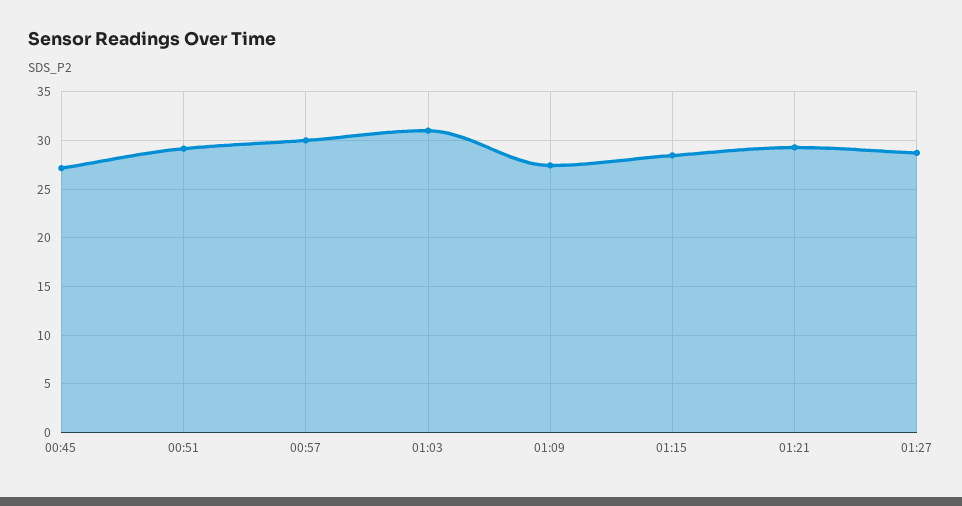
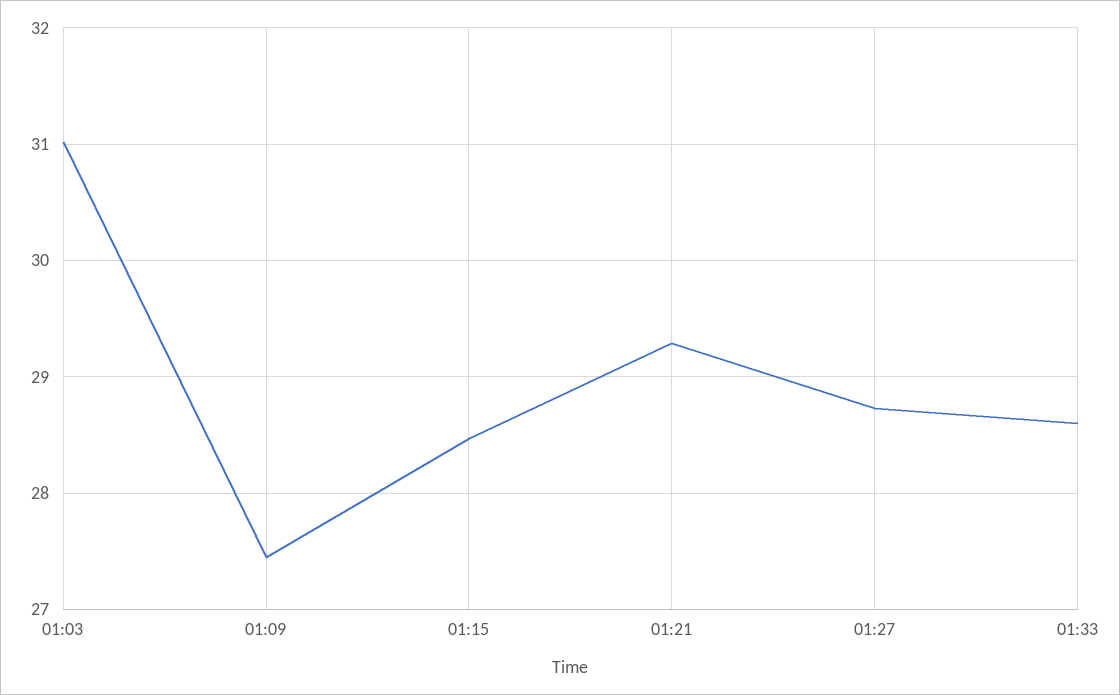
00:45: 27 -> none
00:51: 29 -> none
00:57: 30 -> none
01:33: none -> 28.6

